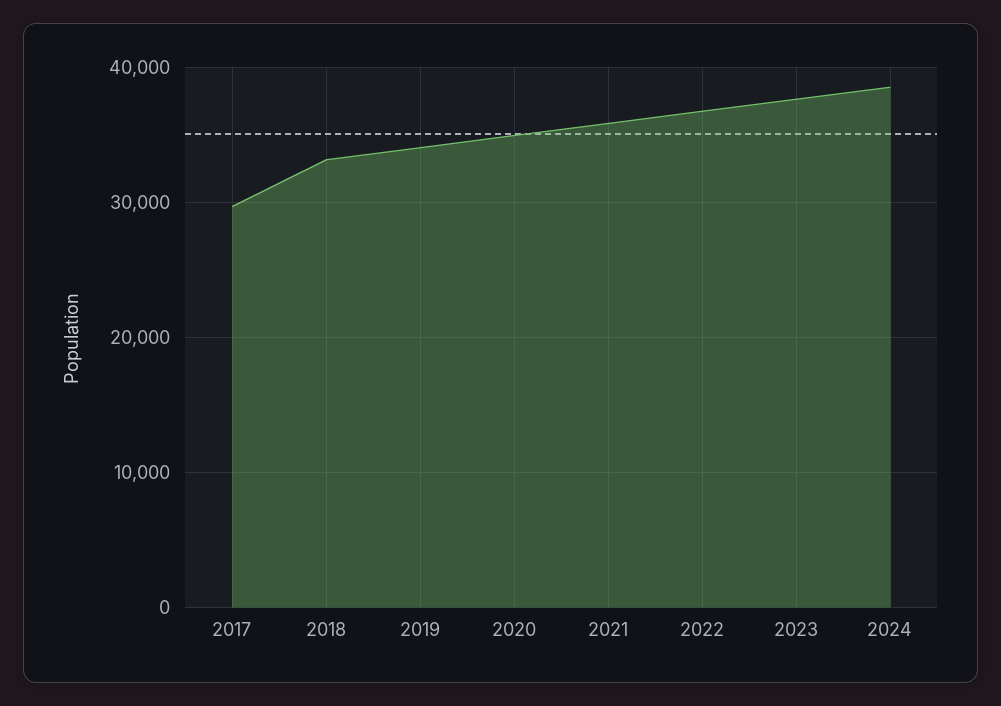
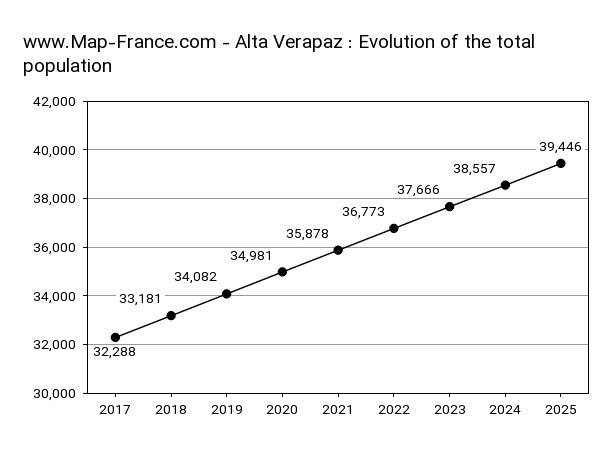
2017: 30000 -> 32288
2025: none -> 39446

